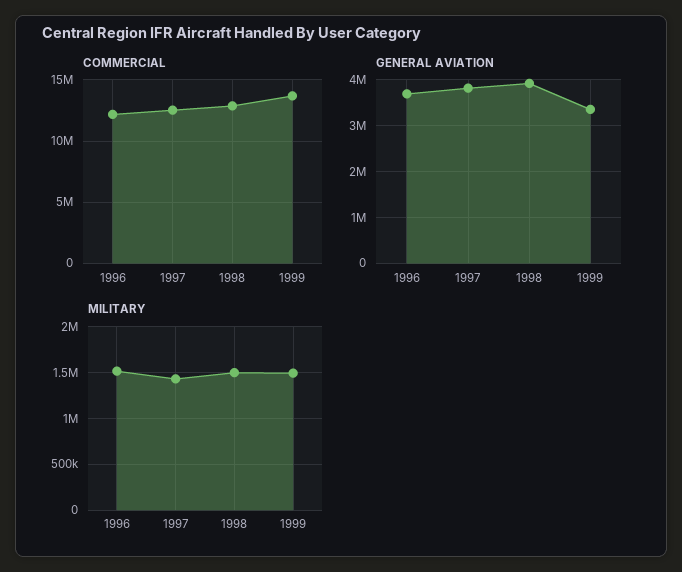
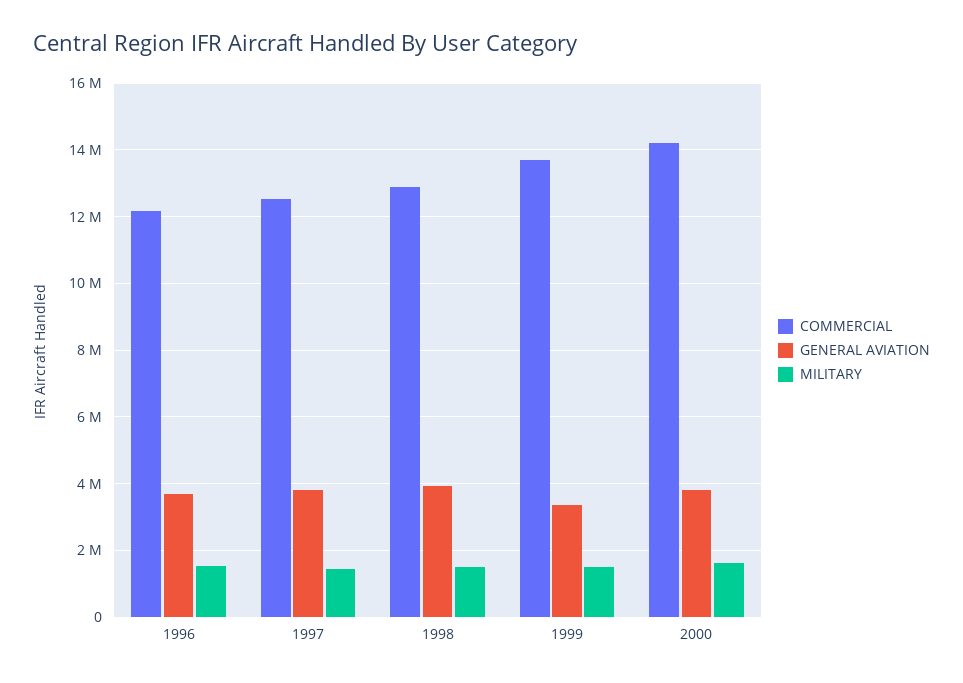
COMMERCIAL, 2000: none -> 14200000
GENERAL AVIATION, 2000: none -> 3800000
MILITARY, 2000: none -> 1600000

